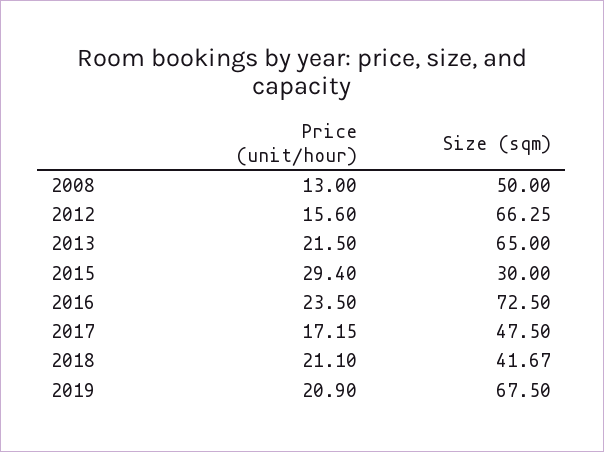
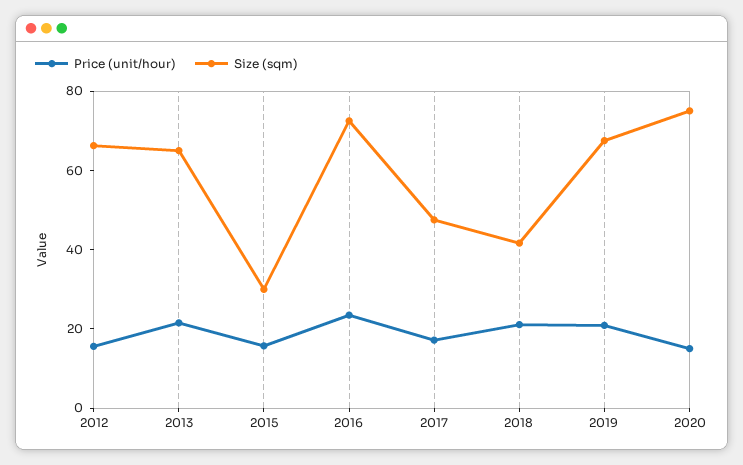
Price (unit/hour), 2008: 13 -> none
Size (sqm), 2008: 50 -> none
Price (unit/hour), 2015: 29.4 -> 15
Price (unit/hour), 2020: none -> 15
Size (sqm), 2020: none -> 75

